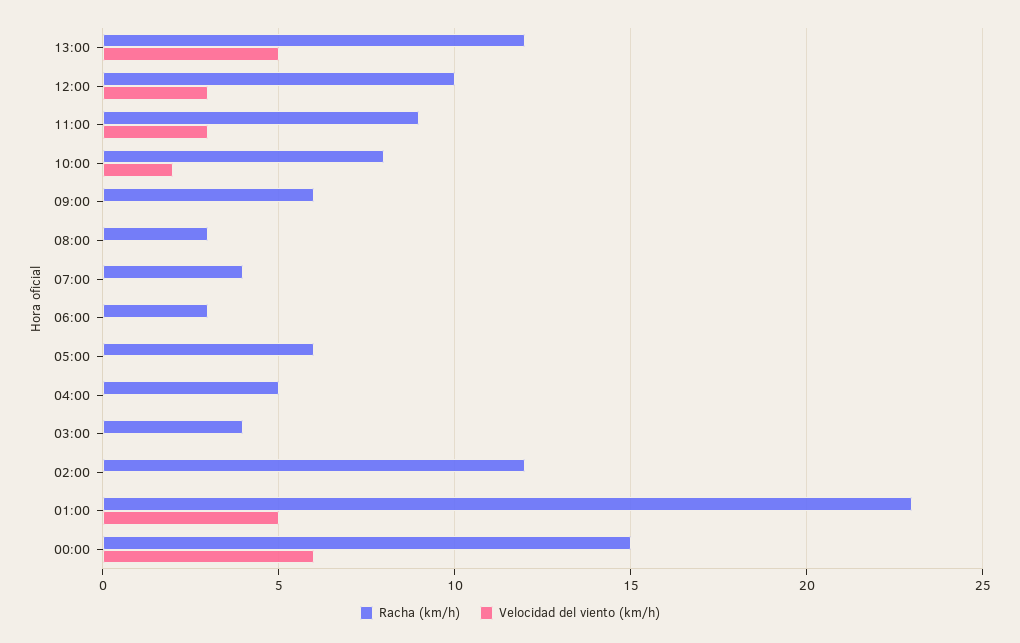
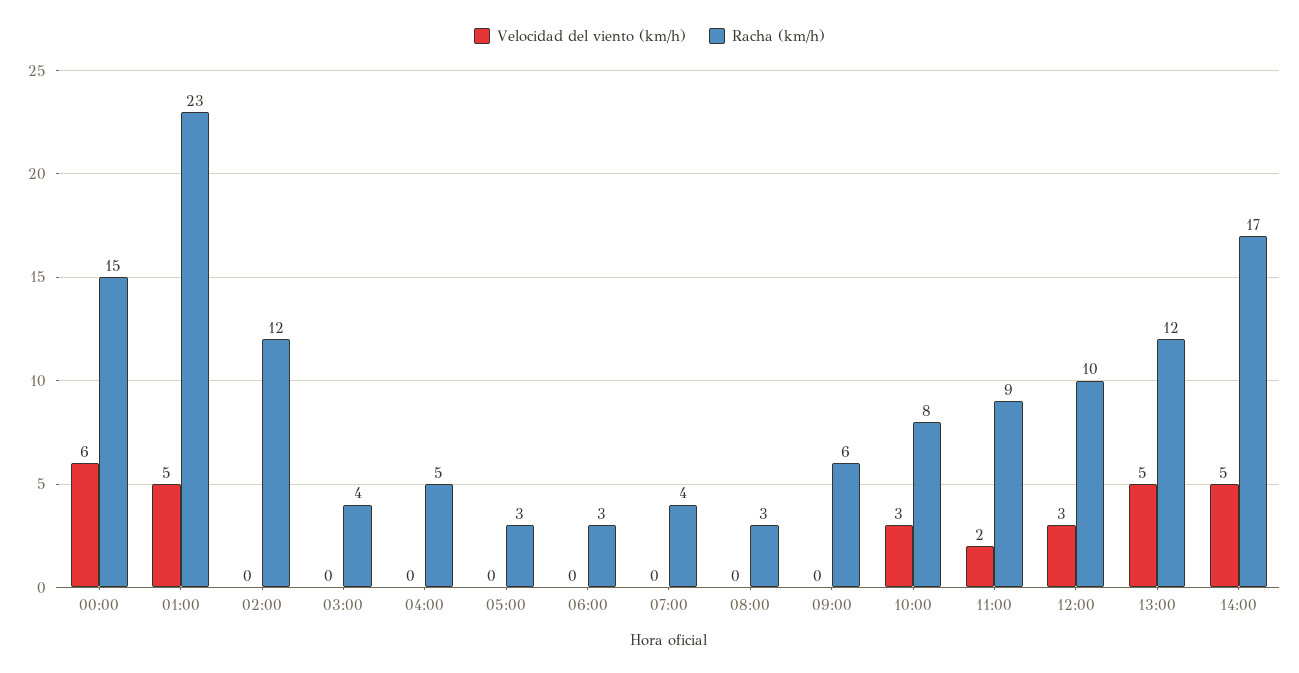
Velocidad del viento (km/h), 11:00: 3 -> 2
Velocidad del viento (km/h), 10:00: 2 -> 3
Racha (km/h), 05:00: 6 -> 3
Velocidad del viento (km/h), 14:00: none -> 5
Racha (km/h), 14:00: none -> 17

